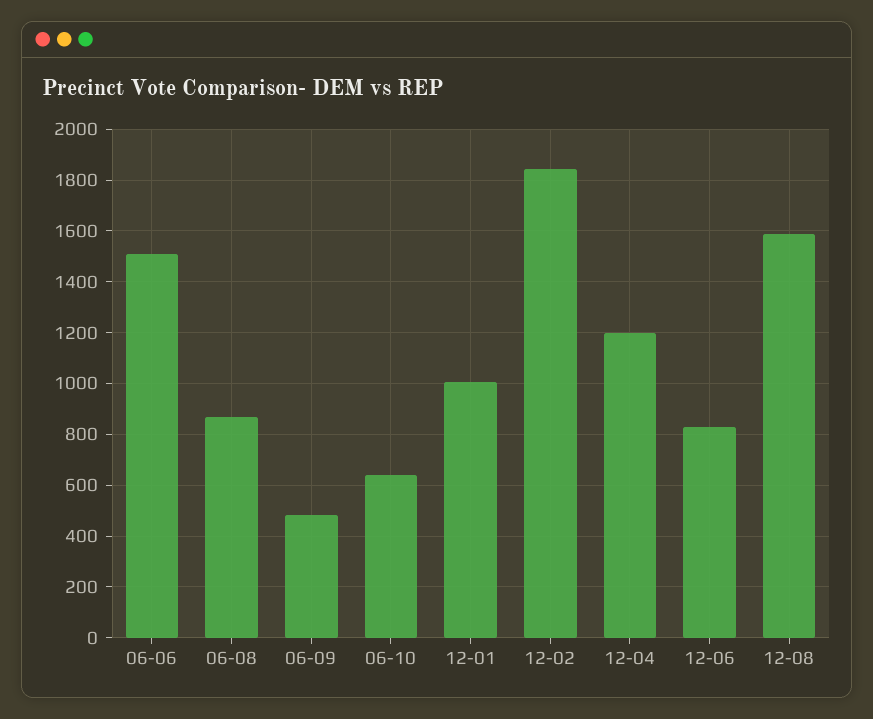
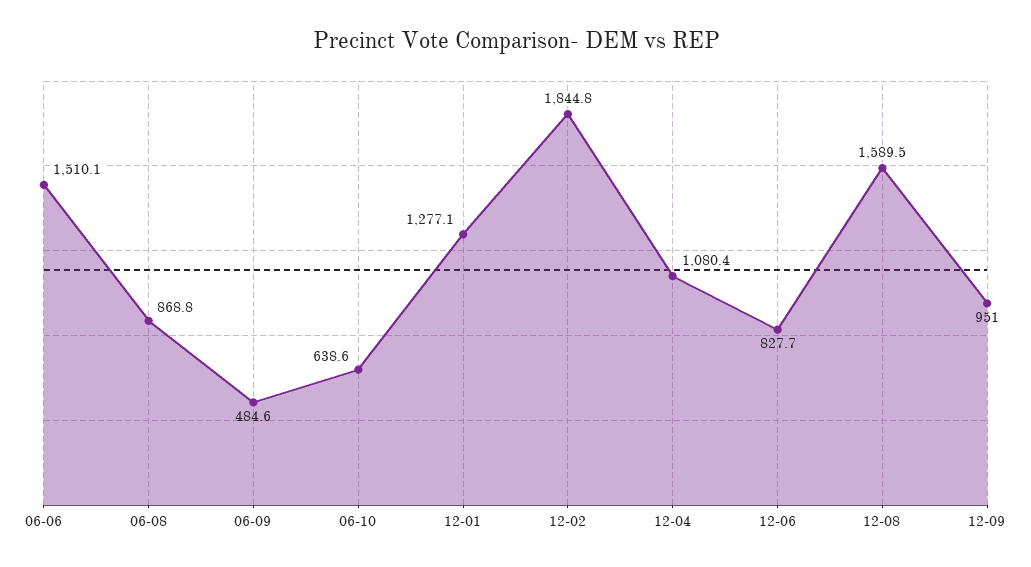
12-01: 1000 -> 1277.1
12-04: 1200 -> 1080.4
12-09: none -> 951

